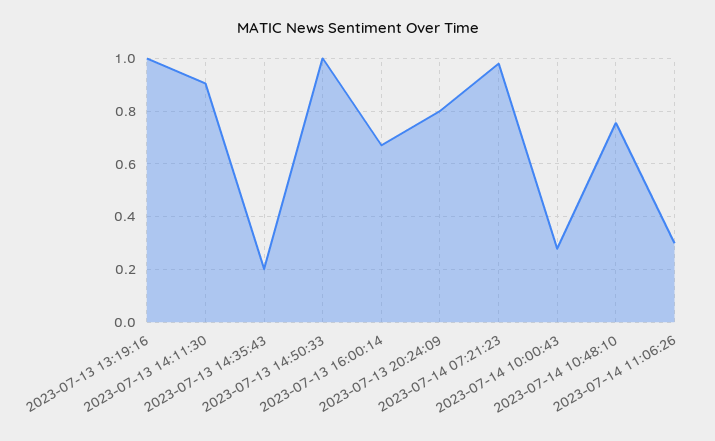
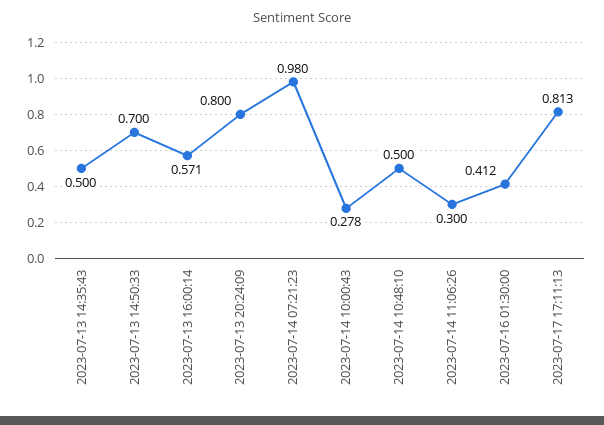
2023-07-13 13:19:16: 1 -> none
2023-07-13 14:11:30: 0.9 -> none
2023-07-13 14:35:43: 0.2 -> 0.5
2023-07-13 14:50:33: 1 -> 0.7
2023-07-13 16:00:14: 0.675 -> 0.571
2023-07-14 10:48:10: 0.75 -> 0.5
2023-07-16 01:30:00: none -> 0.412
2023-07-17 17:11:13: none -> 0.813

